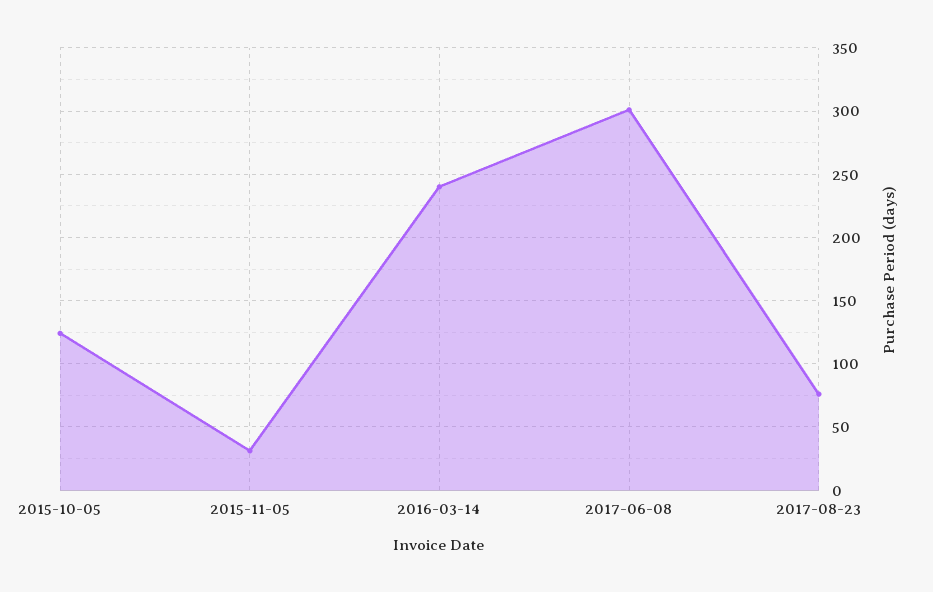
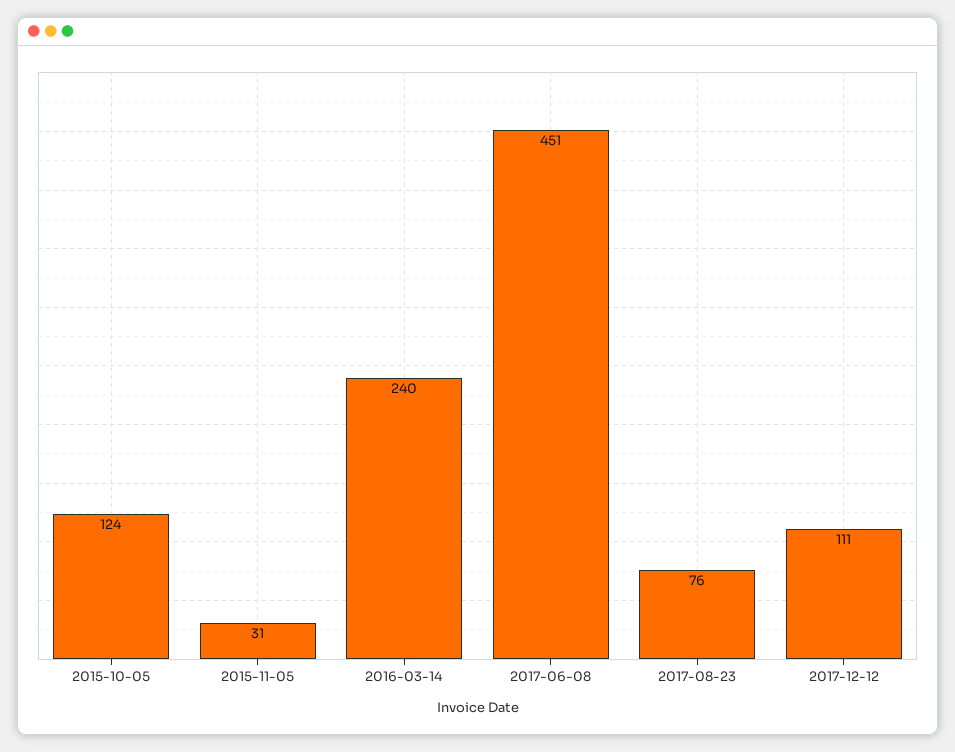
2017-06-08: 300 -> 451
2017-12-12: none -> 111

